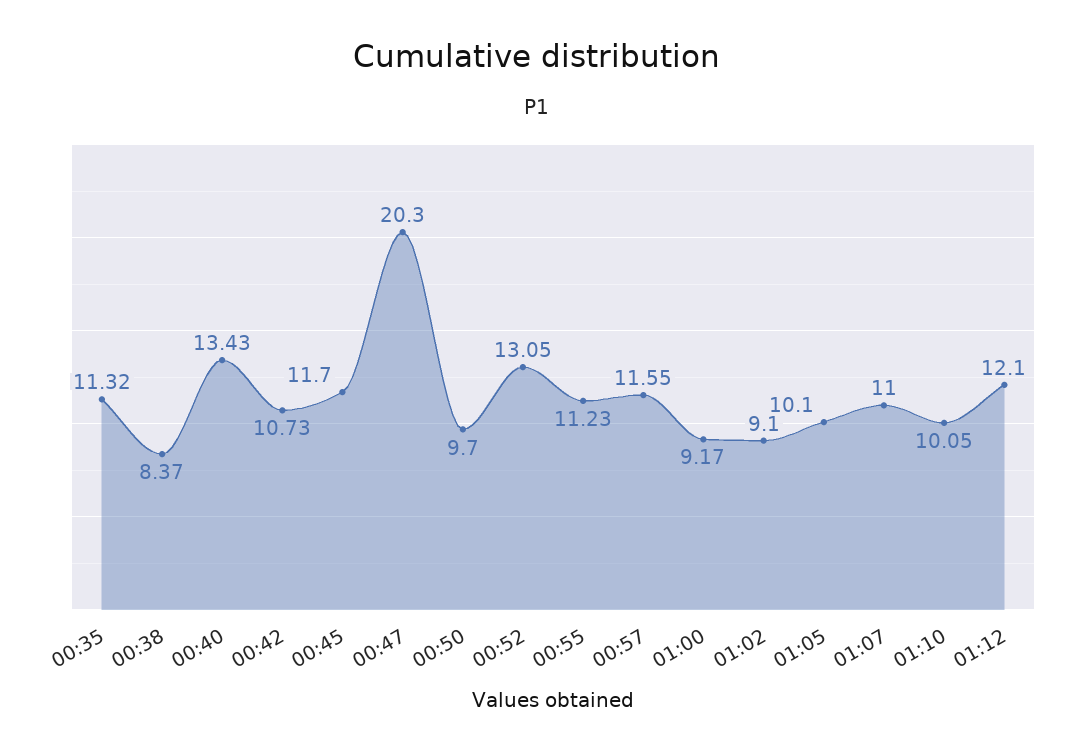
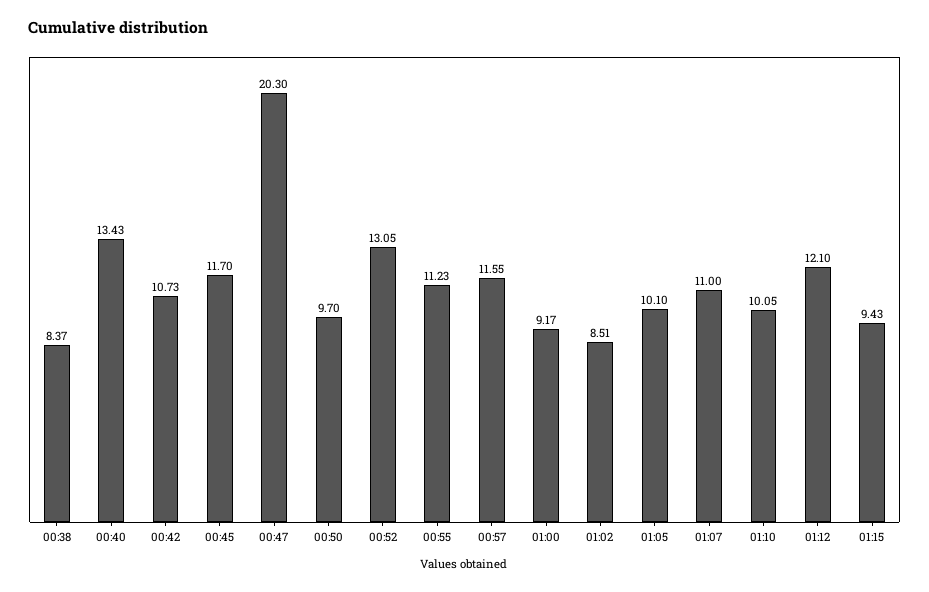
00:35: 11.32 -> none
01:02: 9.1 -> 8.51
01:15: none -> 9.43

